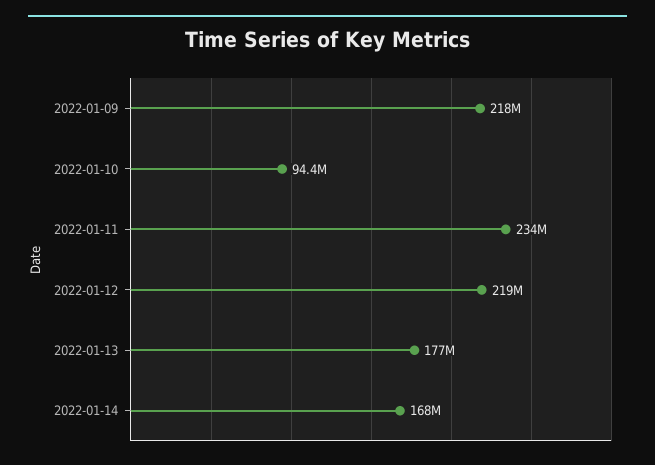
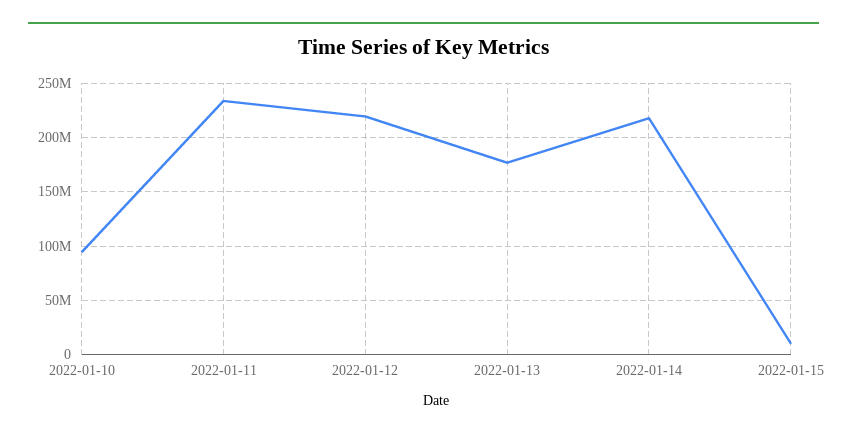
2022-01-09: 218000000 -> none
2022-01-14: 168000000 -> 220000000
2022-01-15: none -> 10000000

